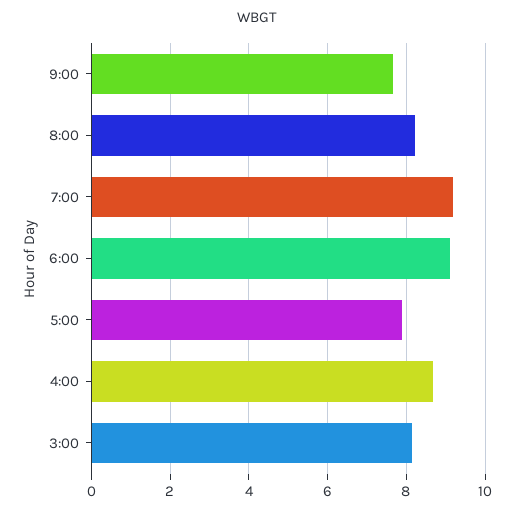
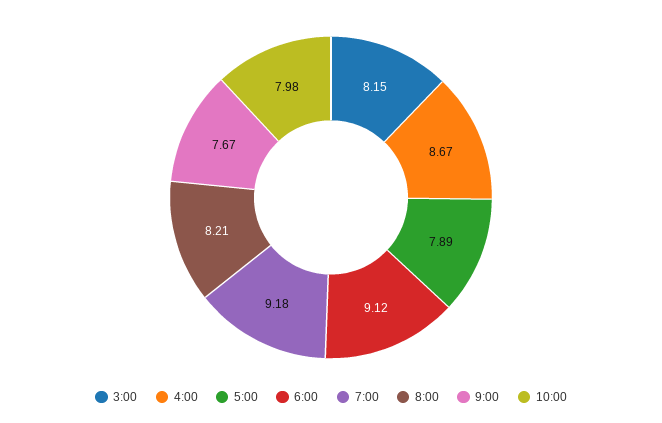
10:00: none -> 7.98

